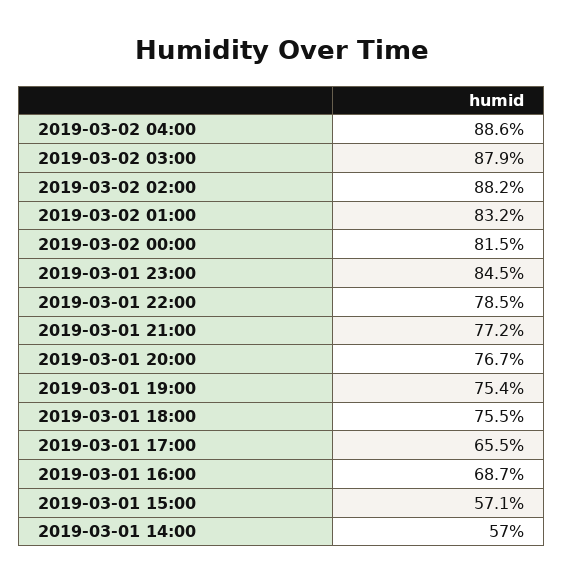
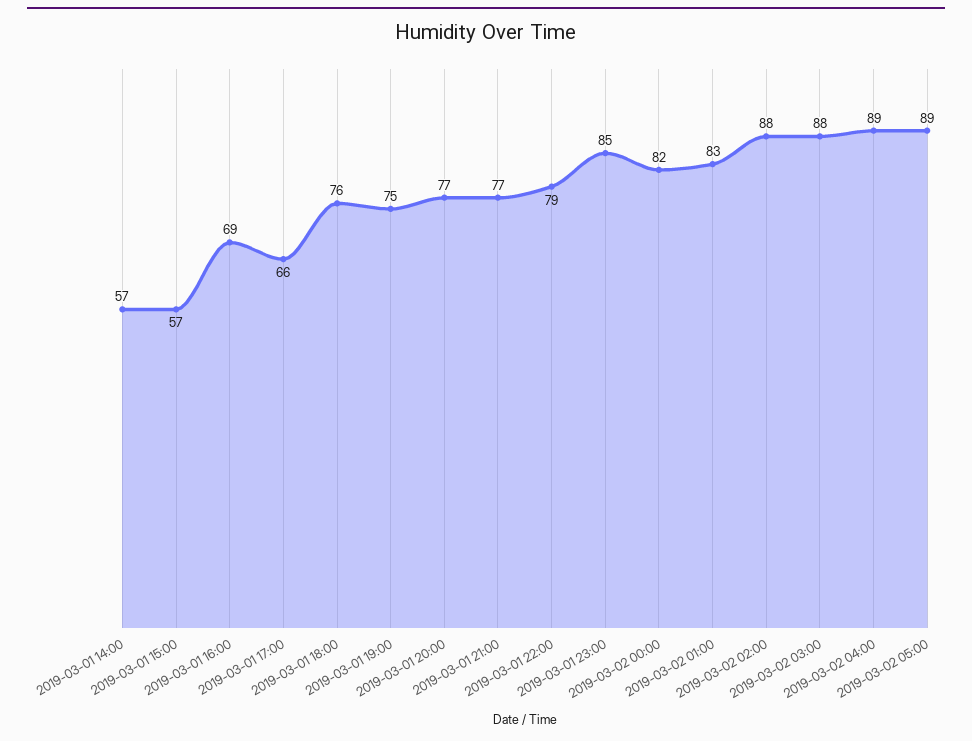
2019-03-02 05:00: none -> 89

